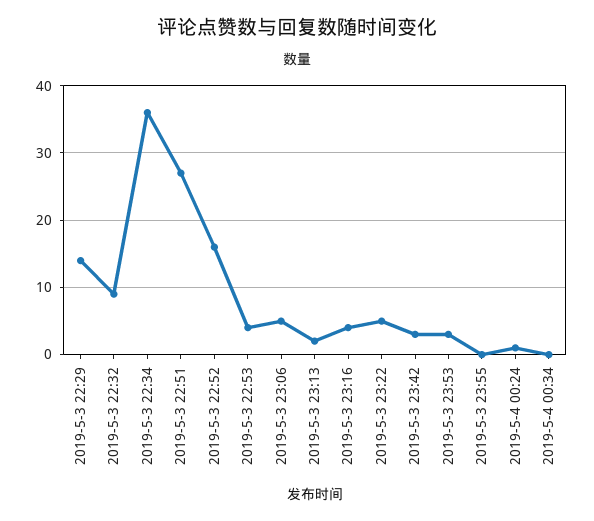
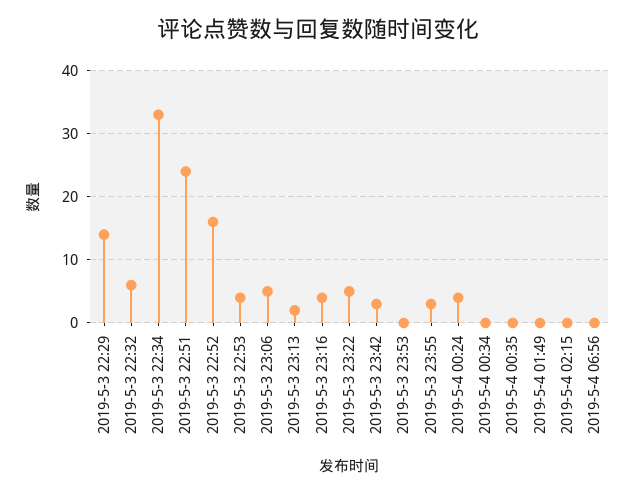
2019-5-3 22:32: 9 -> 6
2019-5-3 22:34: 36 -> 33
2019-5-3 22:51: 27 -> 24
2019-5-3 23:53: 3 -> 0
2019-5-3 23:55: 0 -> 3
2019-5-4 00:24: 1 -> 4
2019-5-4 00:35: none -> 0
2019-5-4 01:49: none -> 0
2019-5-4 02:15: none -> 0
2019-5-4 06:56: none -> 0

